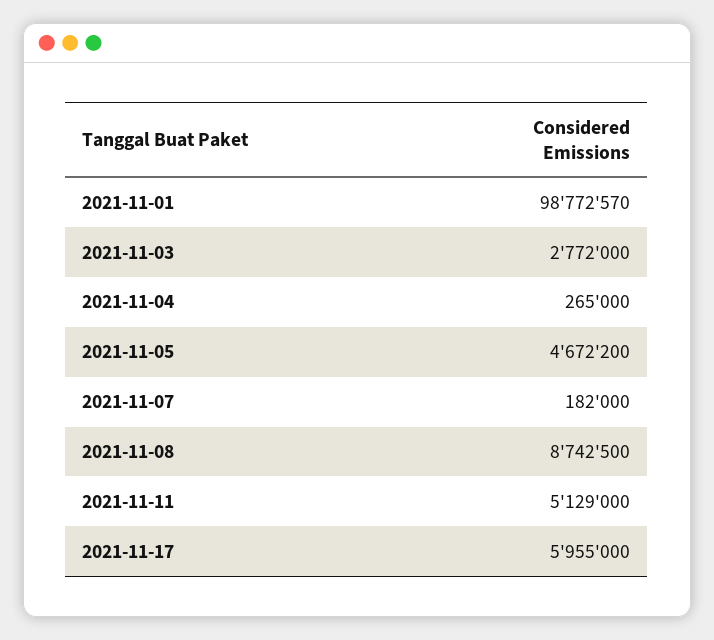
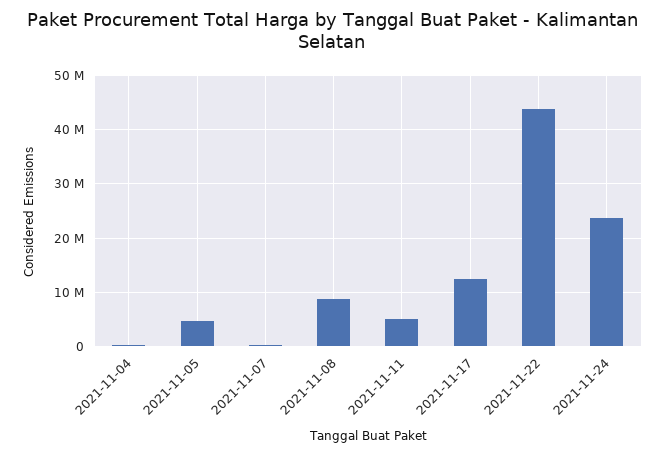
2021-11-01: 98772570 -> none
2021-11-03: 2772000 -> none
2021-11-17: 5955000 -> 12000000
2021-11-22: none -> 44000000
2021-11-24: none -> 24000000

